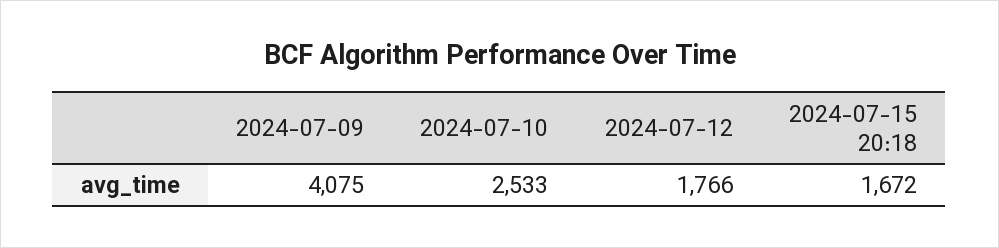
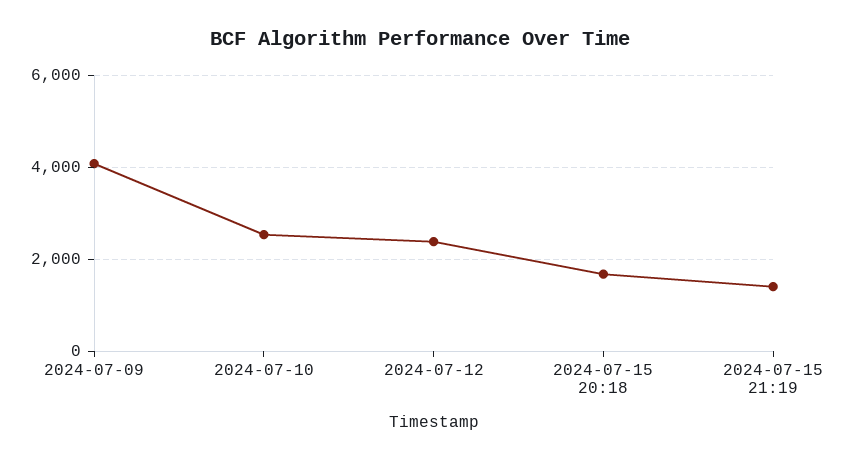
2024-07-12: 1766 -> 2400
2024-07-15 21:19: none -> 1400

